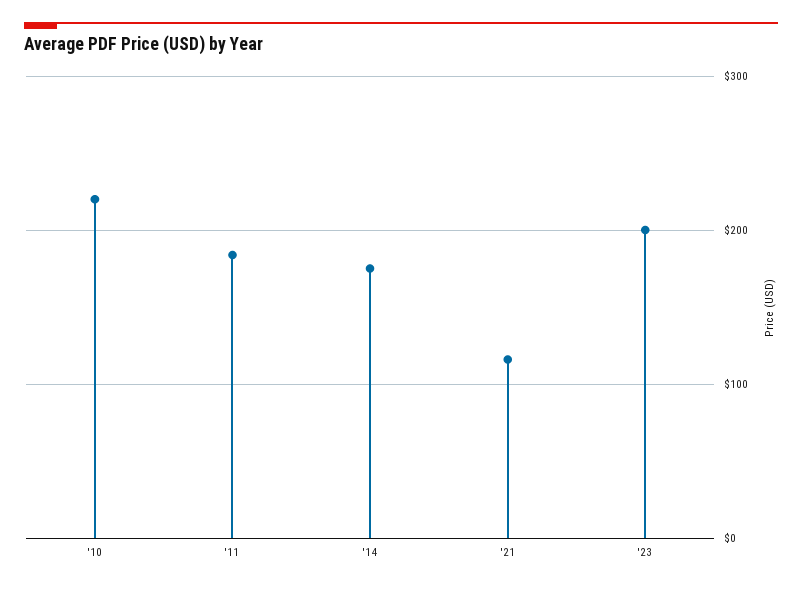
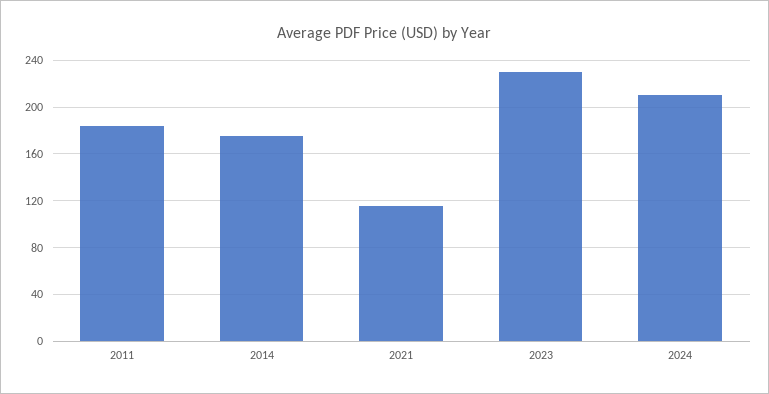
'10: 220 -> none
'23: 200 -> 230
2024: none -> 210

